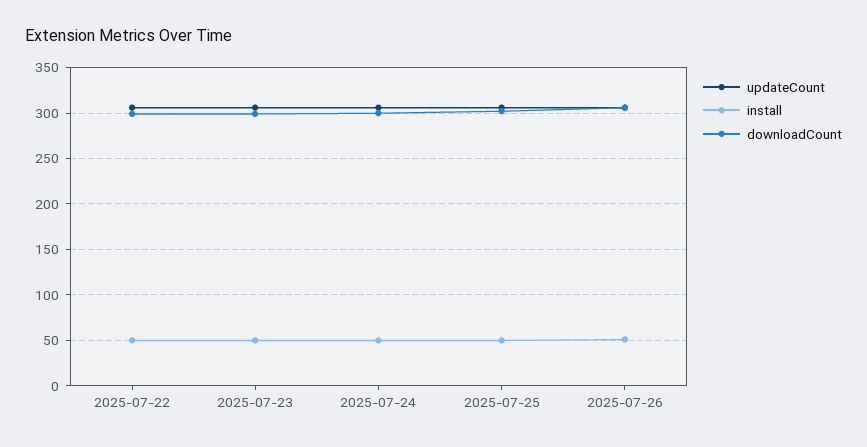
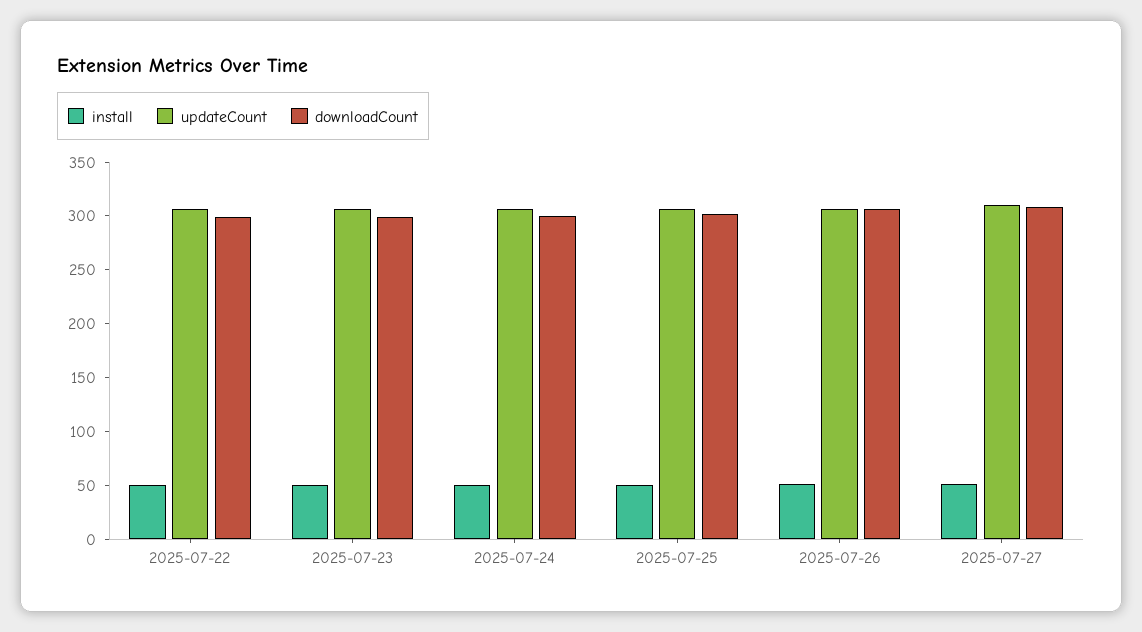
install, 2025-07-27: none -> 50
updateCount, 2025-07-27: none -> 310
downloadCount, 2025-07-27: none -> 310

